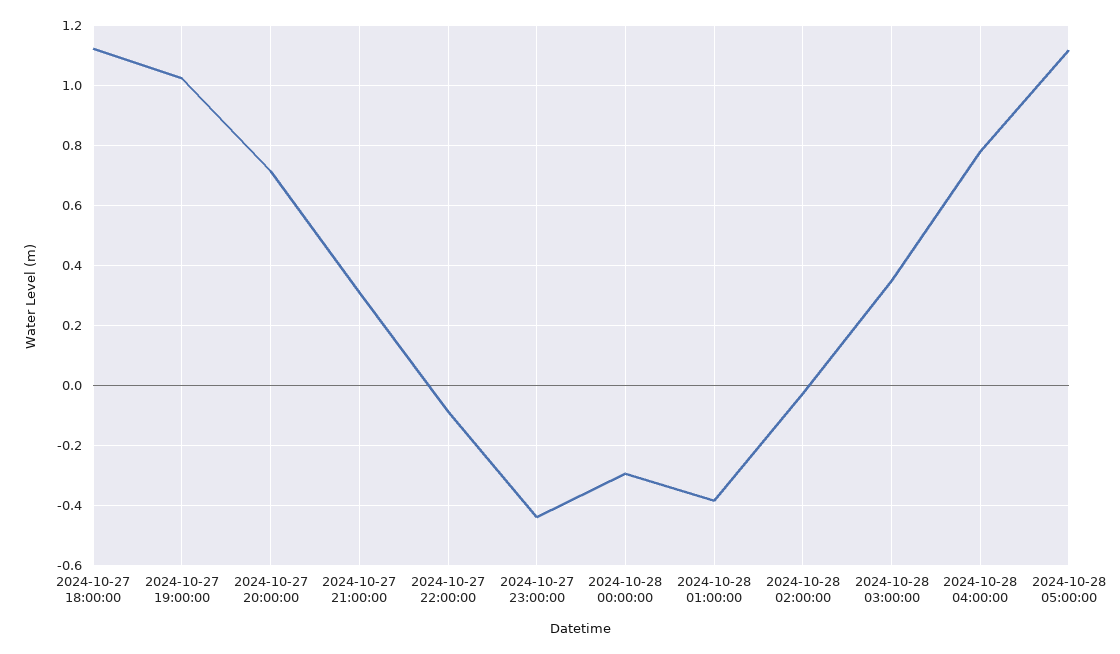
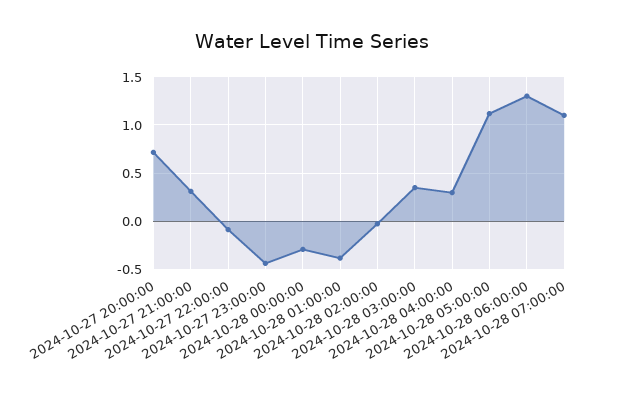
2024-10-27 18:00:00: 1.125 -> none
2024-10-27 19:00:00: 1.025 -> none
2024-10-28 04:00:00: 0.775 -> 0.3
2024-10-28 06:00:00: none -> 1.3
2024-10-28 07:00:00: none -> 1.1

